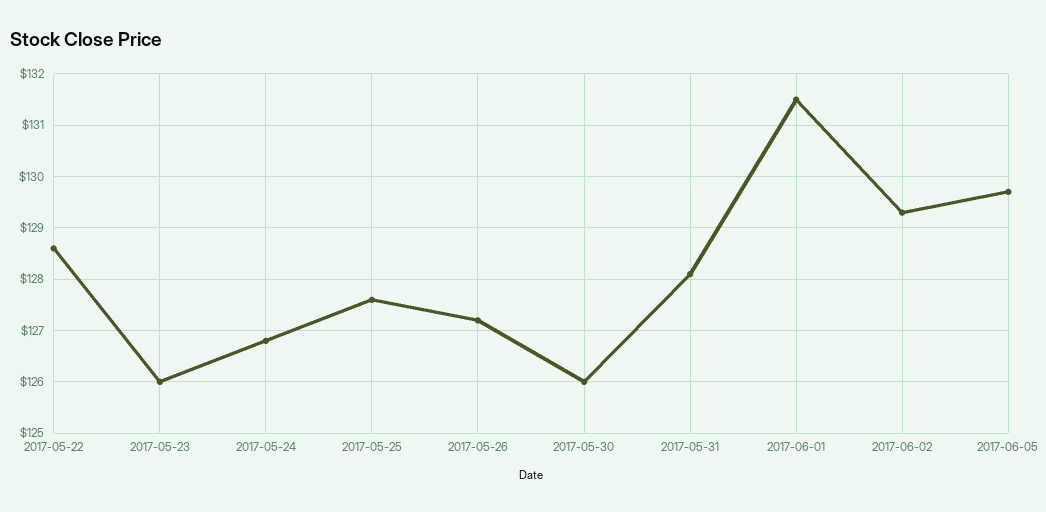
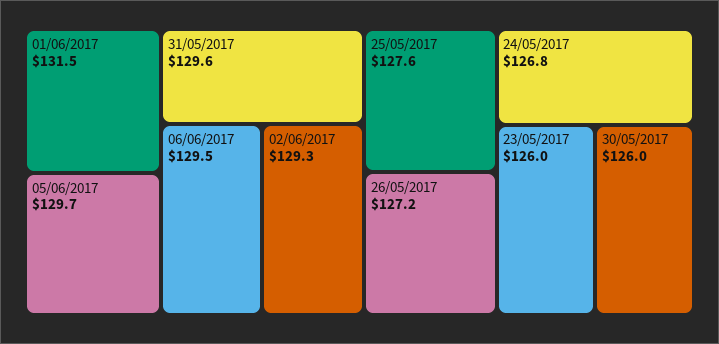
2017-05-22: 128.5 -> none
2017-05-31: 128 -> 129.6
06/06/2017: none -> 129.5

